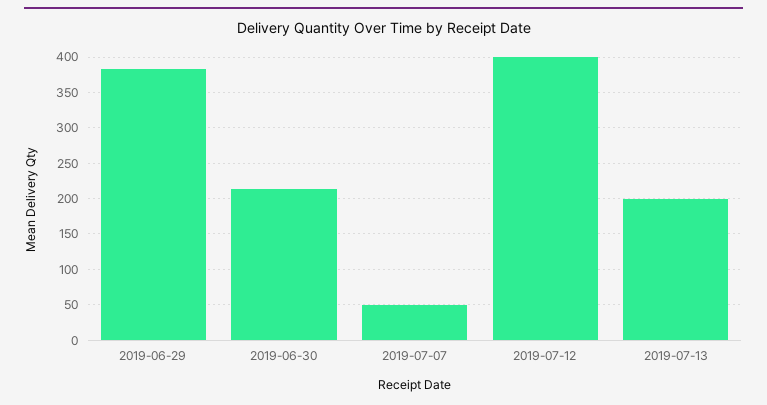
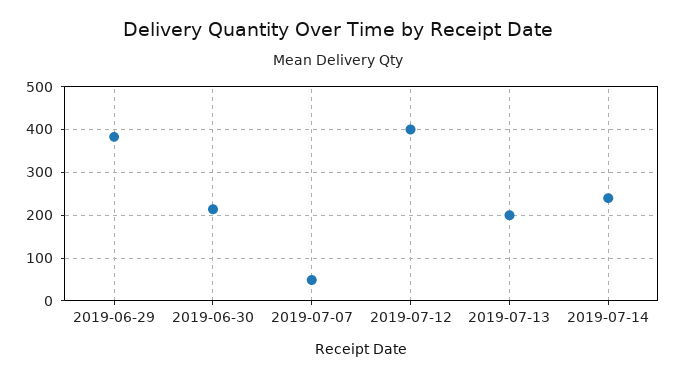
2019-07-14: none -> 240

